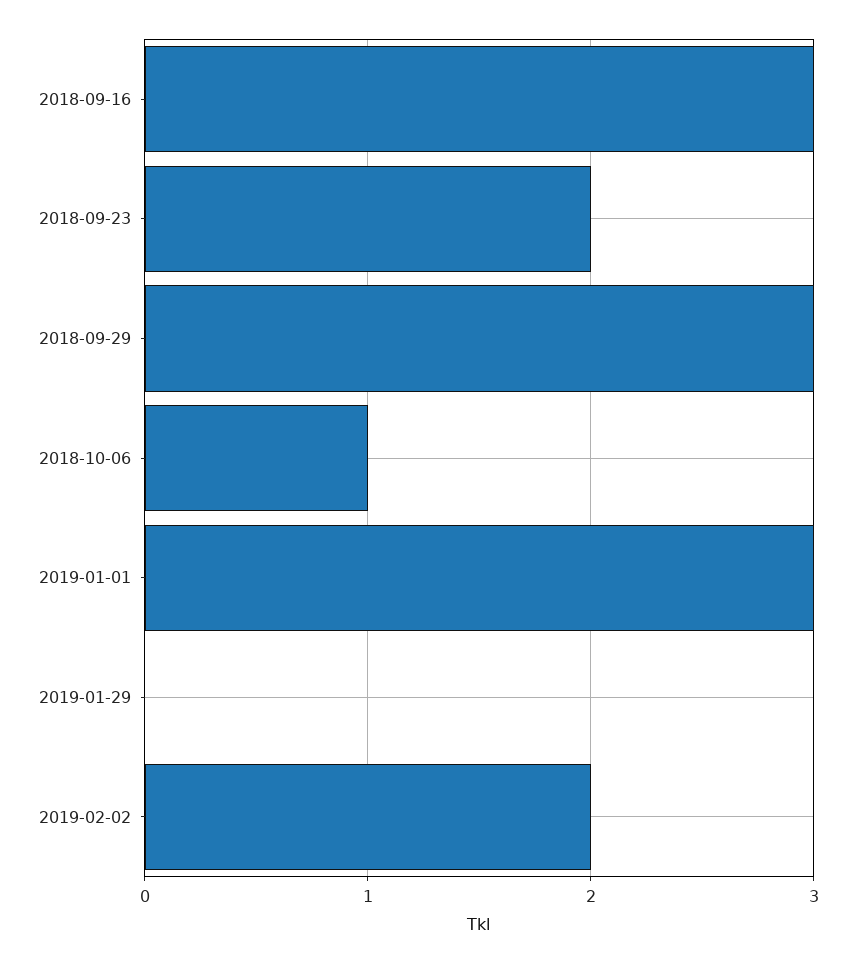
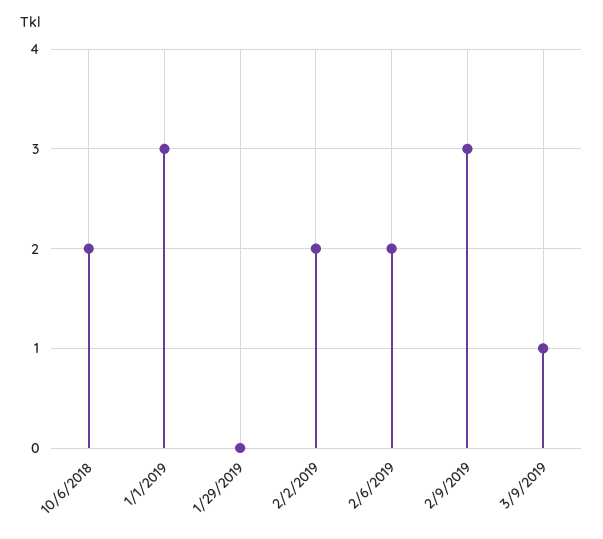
2018-09-16: 3 -> none
2018-09-23: 2 -> none
2018-09-29: 3 -> none
2018-10-06: 1 -> 2
2/6/2019: none -> 2
2/9/2019: none -> 3
3/9/2019: none -> 1

